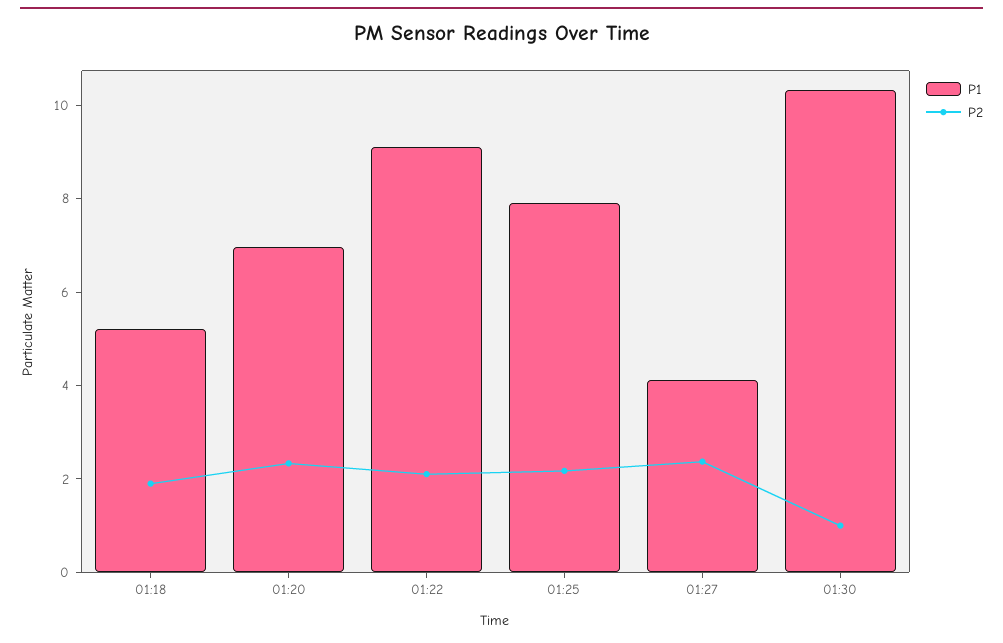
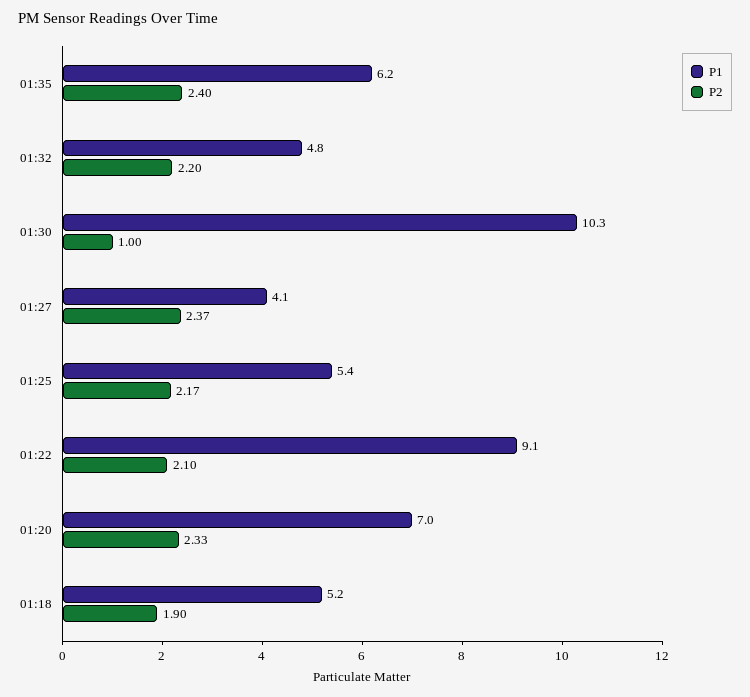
P1, 01:25: 8 -> 5.4
P1, 01:35: none -> 6.2
P2, 01:35: none -> 2.4
P1, 01:32: none -> 4.8
P2, 01:32: none -> 2.2

